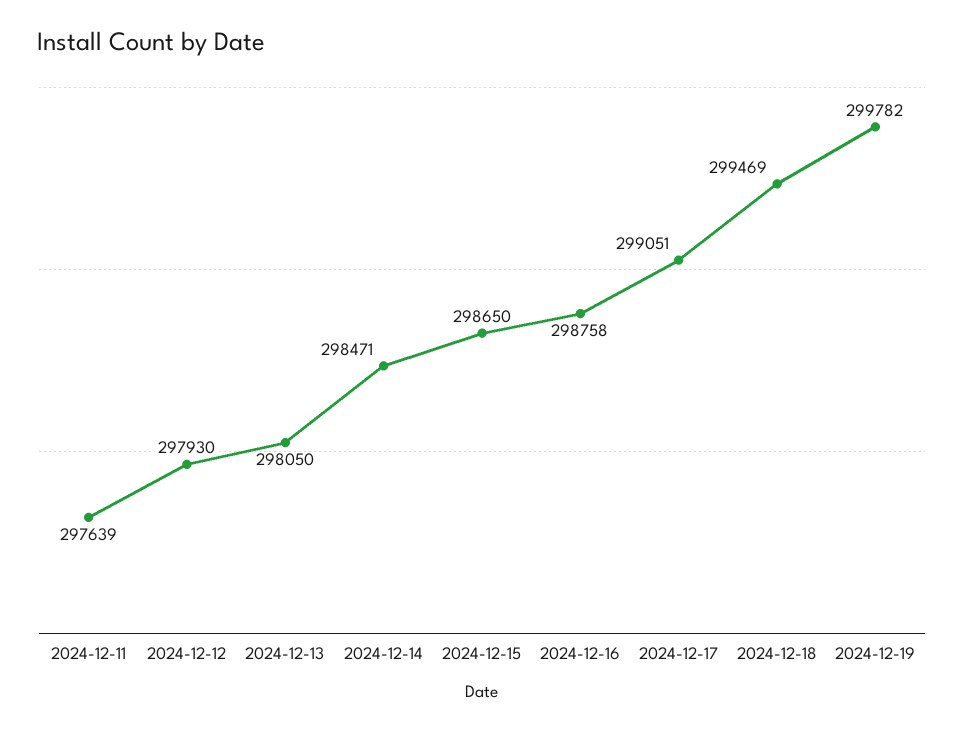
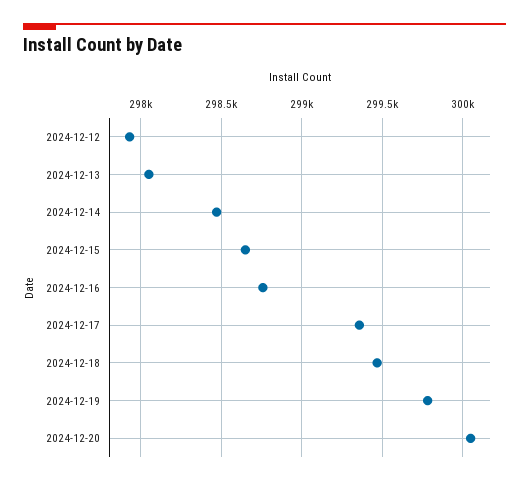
2024-12-11: 297639 -> none
2024-12-17: 299051 -> 299350
2024-12-20: none -> 300050

